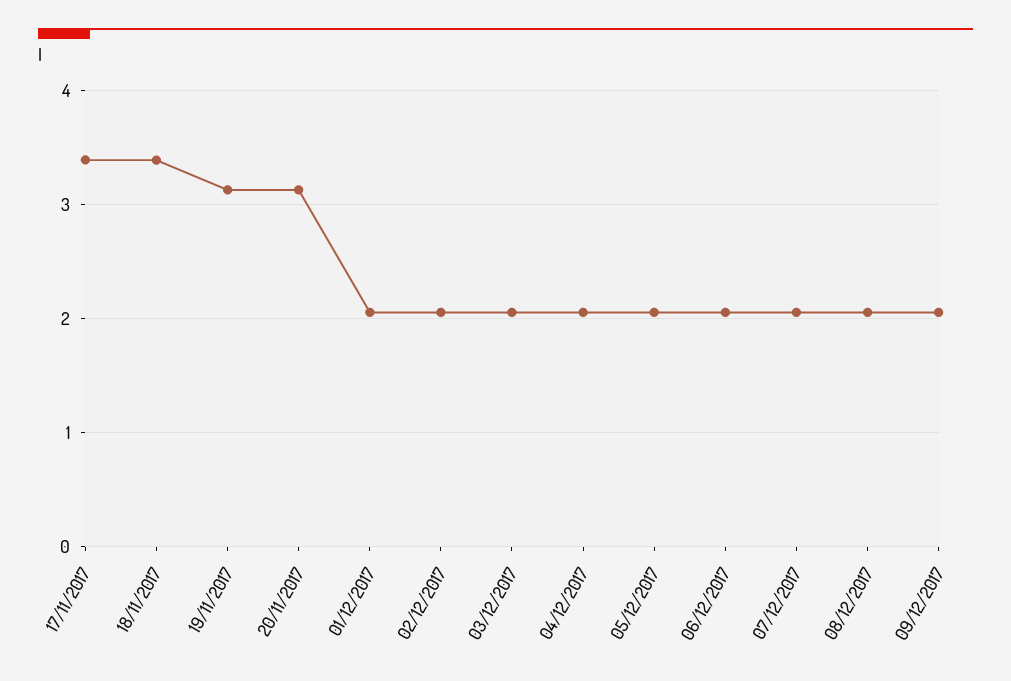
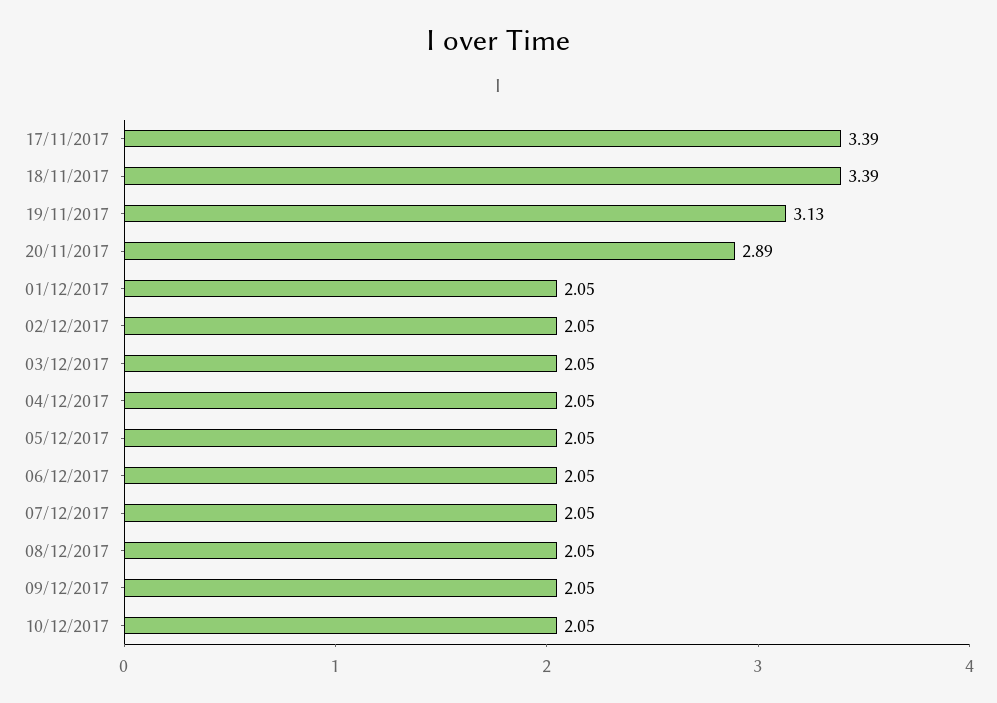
20/11/2017: 3.1 -> 2.89
10/12/2017: none -> 2.05

